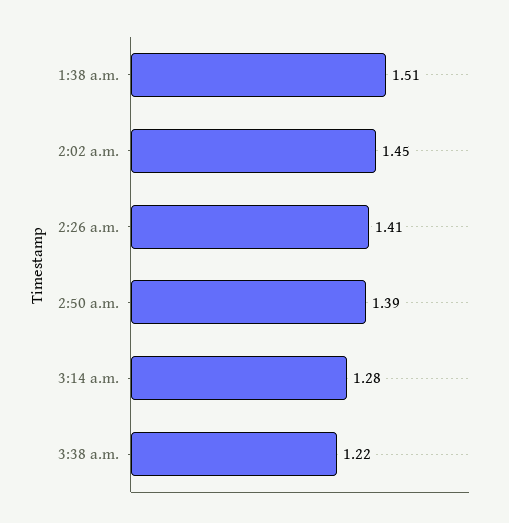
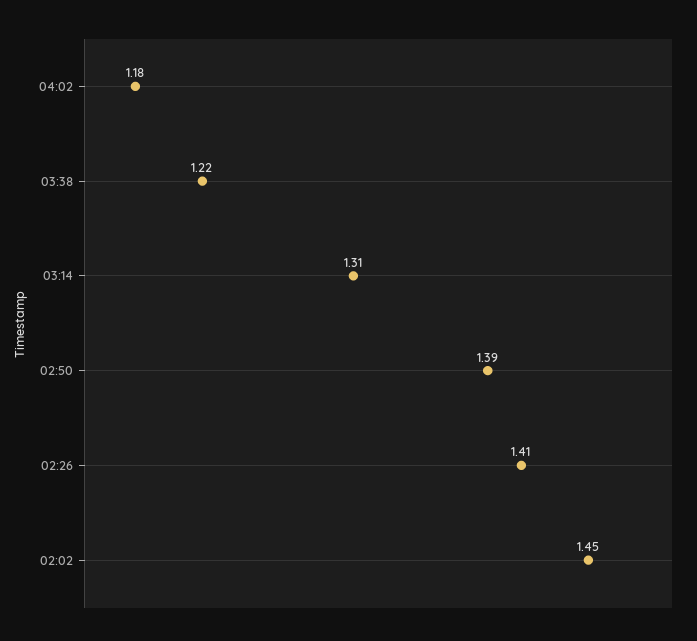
1:38 a.m.: 1.51 -> none
3:14 a.m.: 1.28 -> 1.31
04:02: none -> 1.18

